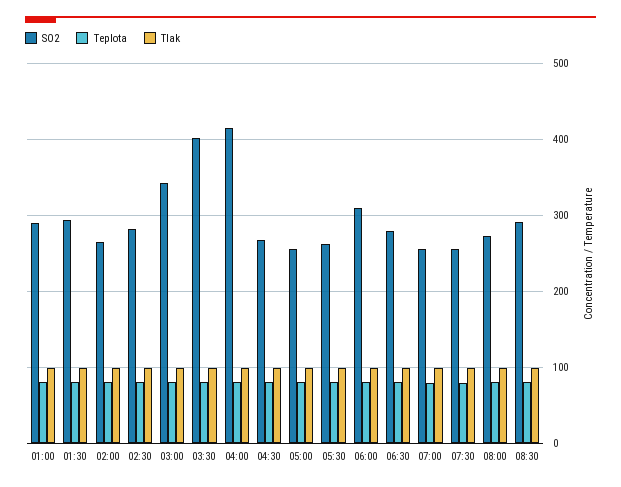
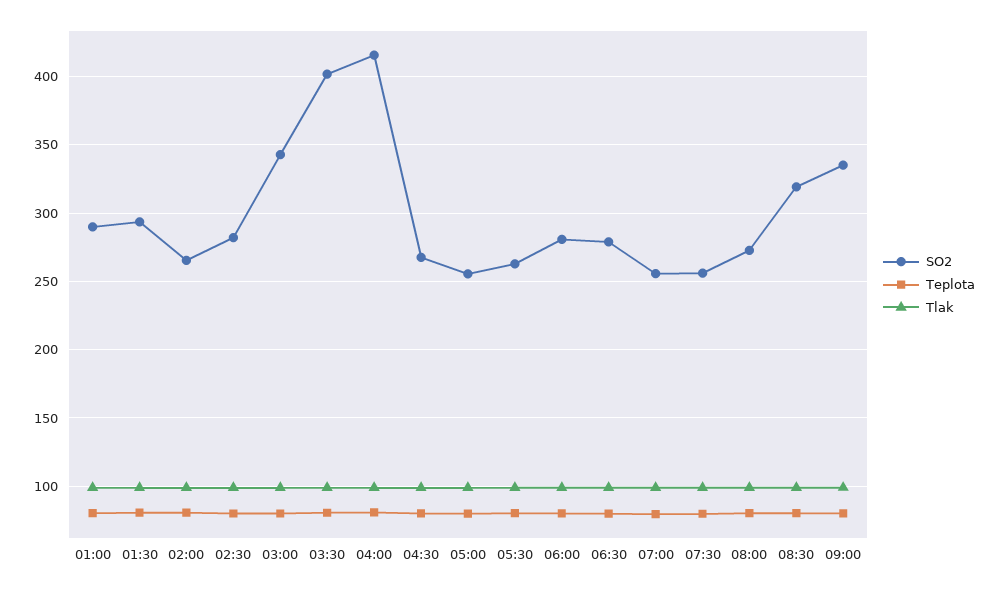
SO2, 06:00: 310 -> 280
SO2, 08:30: 290 -> 320
SO2, 09:00: none -> 335
Teplota, 09:00: none -> 80
Tlak, 09:00: none -> 100

